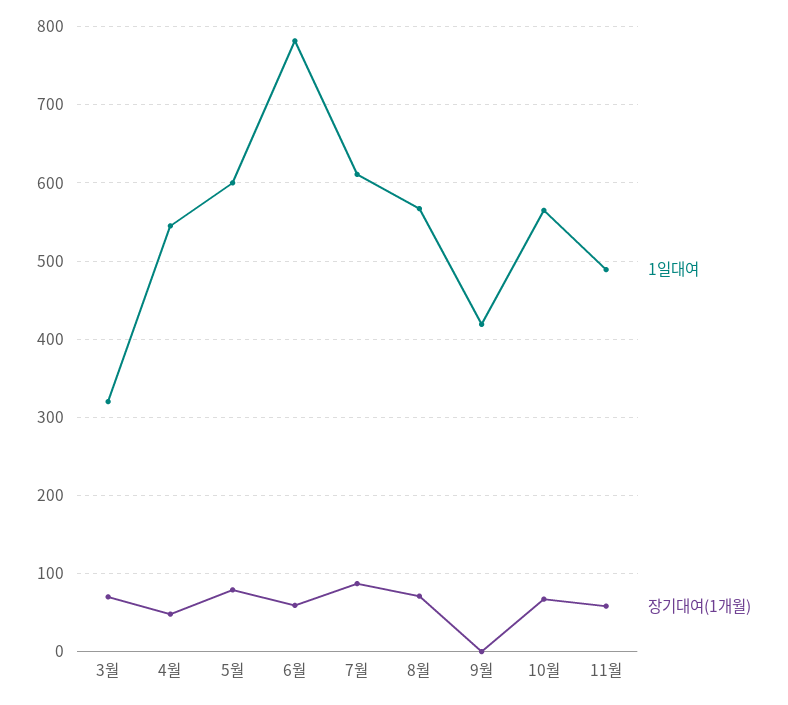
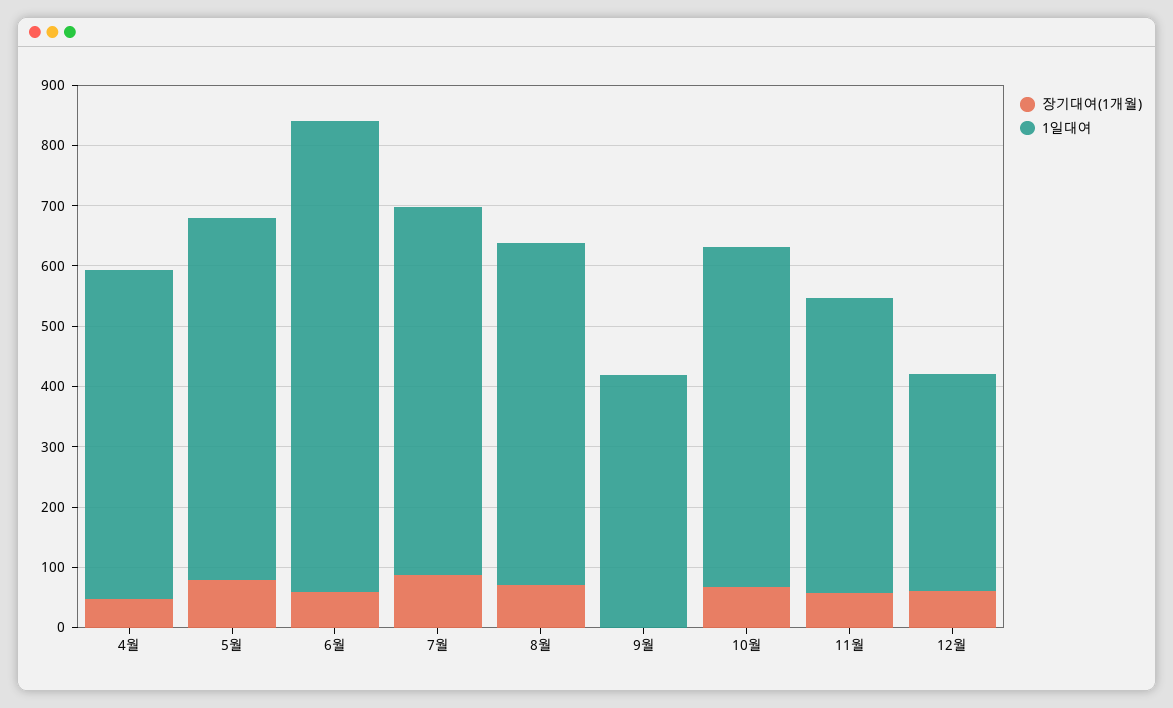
1일대여, 3월: 320 -> none
장기대여(1개월), 3월: 70 -> none
장기대여(1개월), 12월: none -> 60
1일대여, 12월: none -> 360

